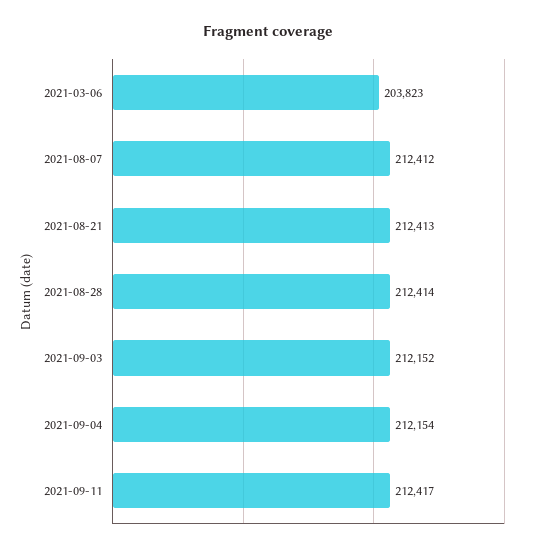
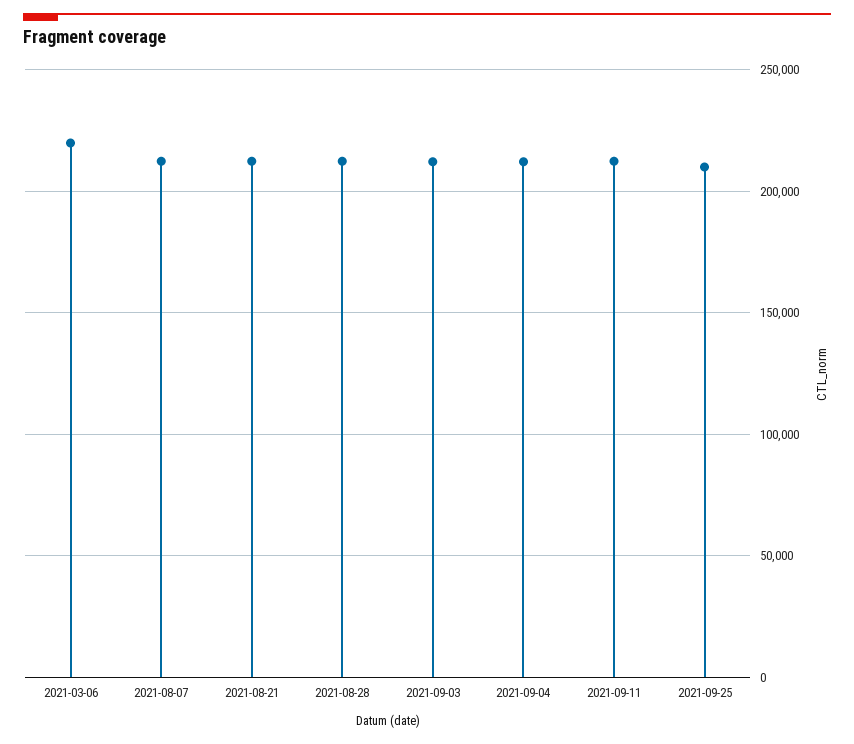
2021-03-06: 203823 -> 220000
2021-09-25: none -> 210000

